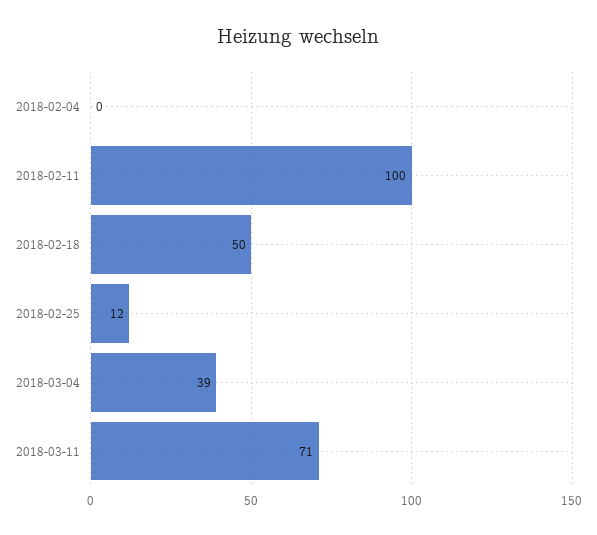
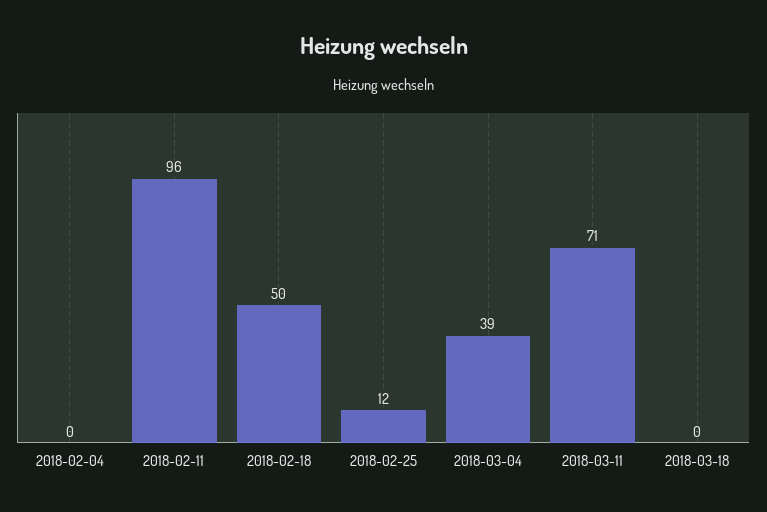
2018-02-11: 100 -> 96
2018-03-18: none -> 0

